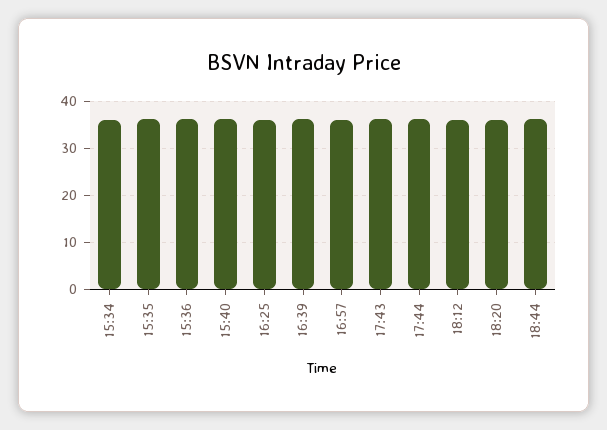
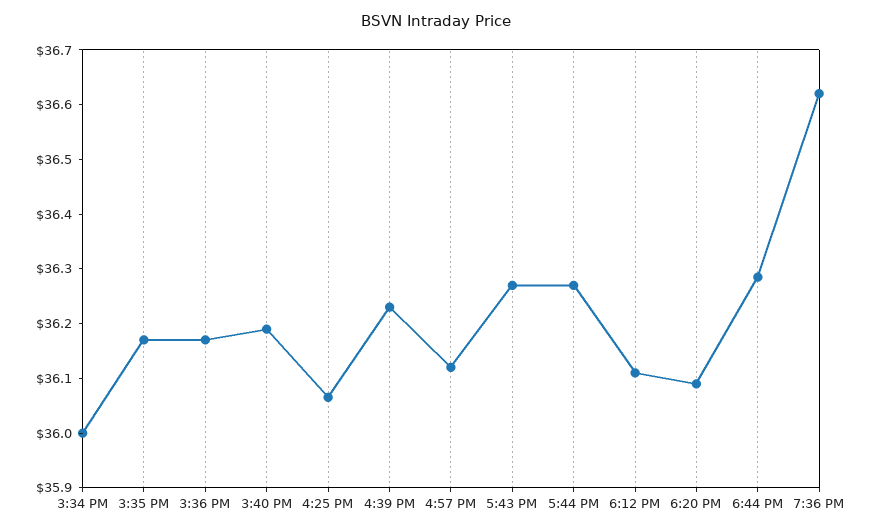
7:36 PM: none -> 36.62

